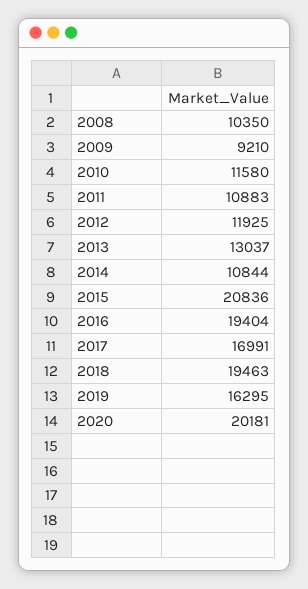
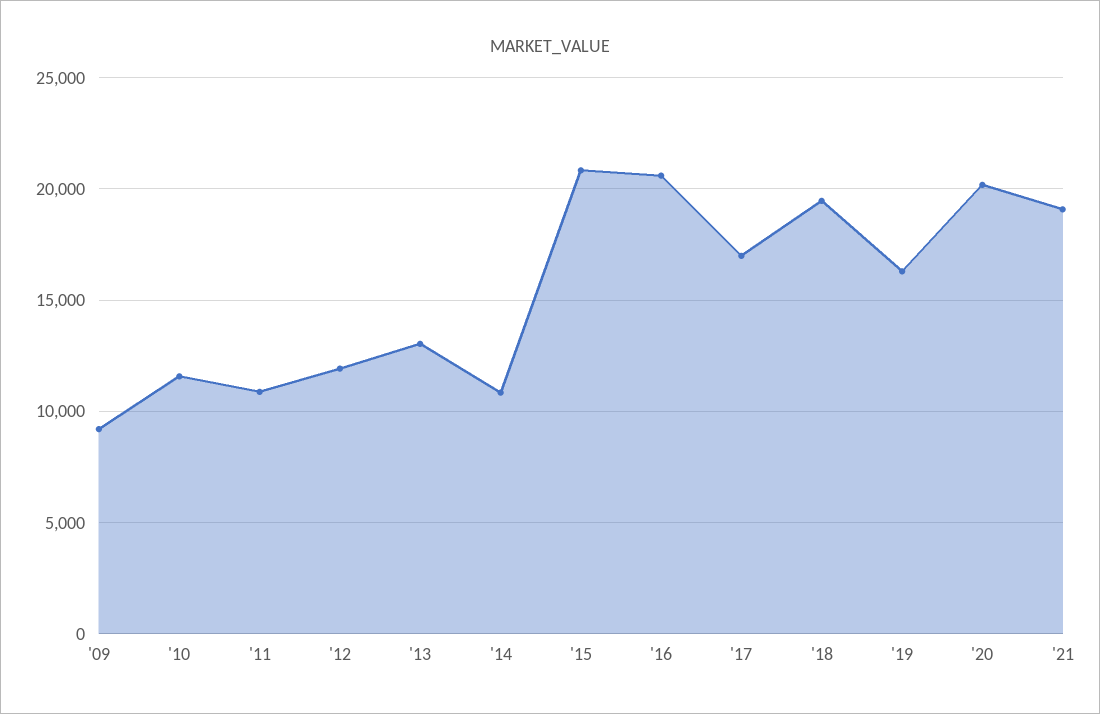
2008: 10350 -> none
2016: 19404 -> 20500
'21: none -> 19000

